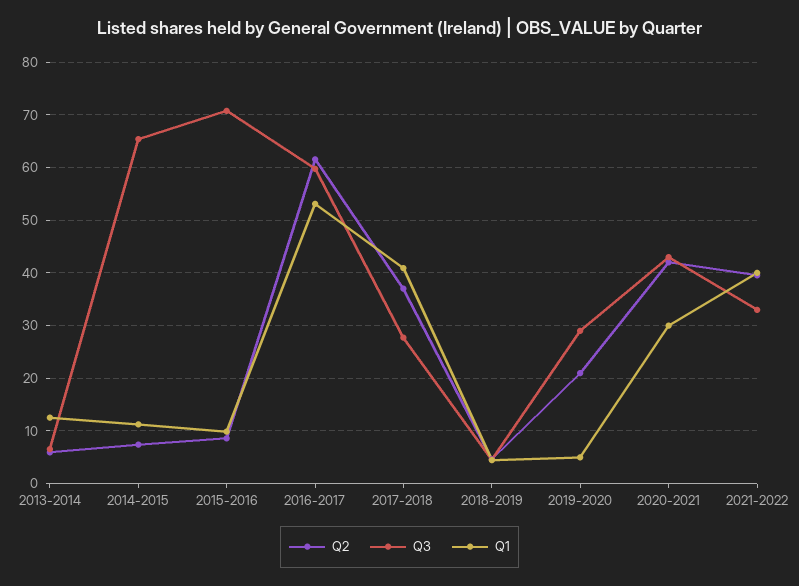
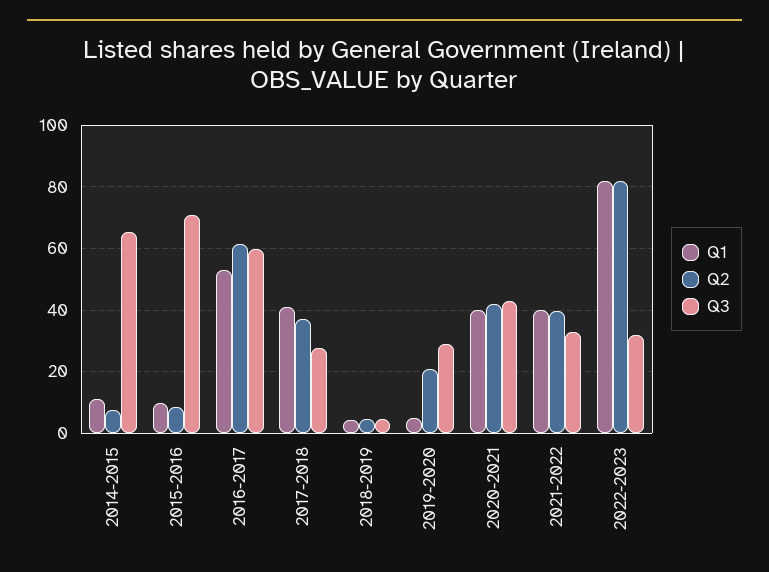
Q2, 2013-2014: 6 -> none
Q3, 2013-2014: 6 -> none
Q1, 2013-2014: 12 -> none
Q1, 2020-2021: 30 -> 40
Q1, 2022-2023: none -> 82
Q2, 2022-2023: none -> 82
Q3, 2022-2023: none -> 32

